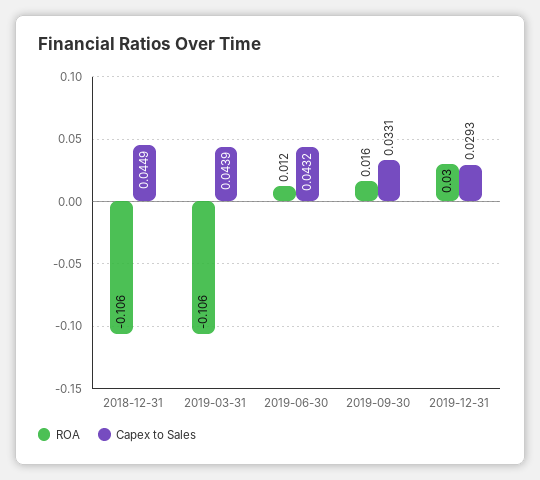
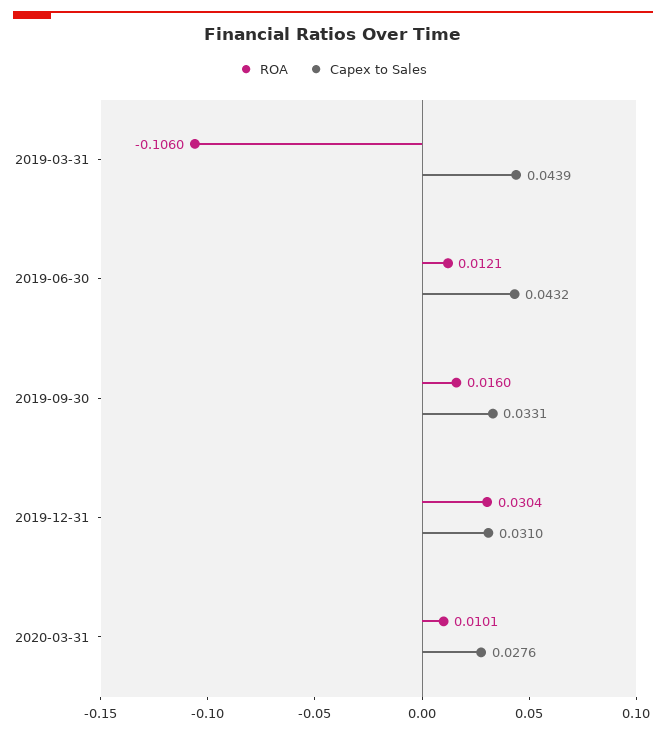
ROA, 2018-12-31: -0.106 -> none
Capex to Sales, 2018-12-31: 0.0449 -> none
Capex to Sales, 2019-12-31: 0.0293 -> 0.031
ROA, 2020-03-31: none -> 0.0101
Capex to Sales, 2020-03-31: none -> 0.0276

